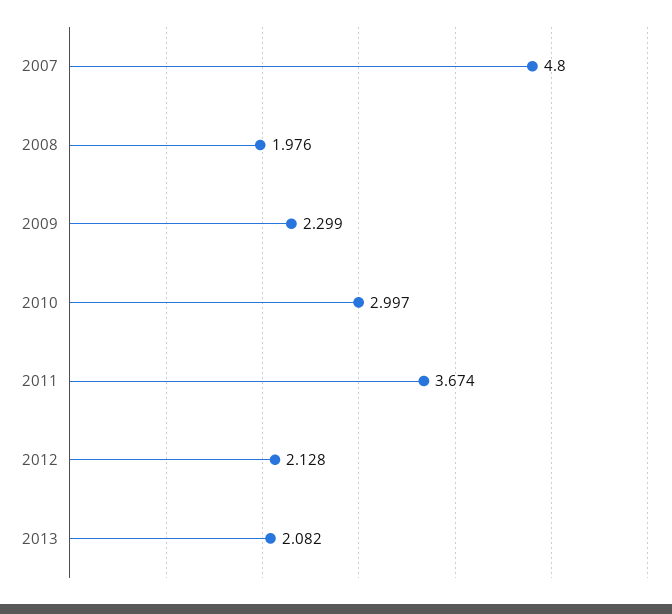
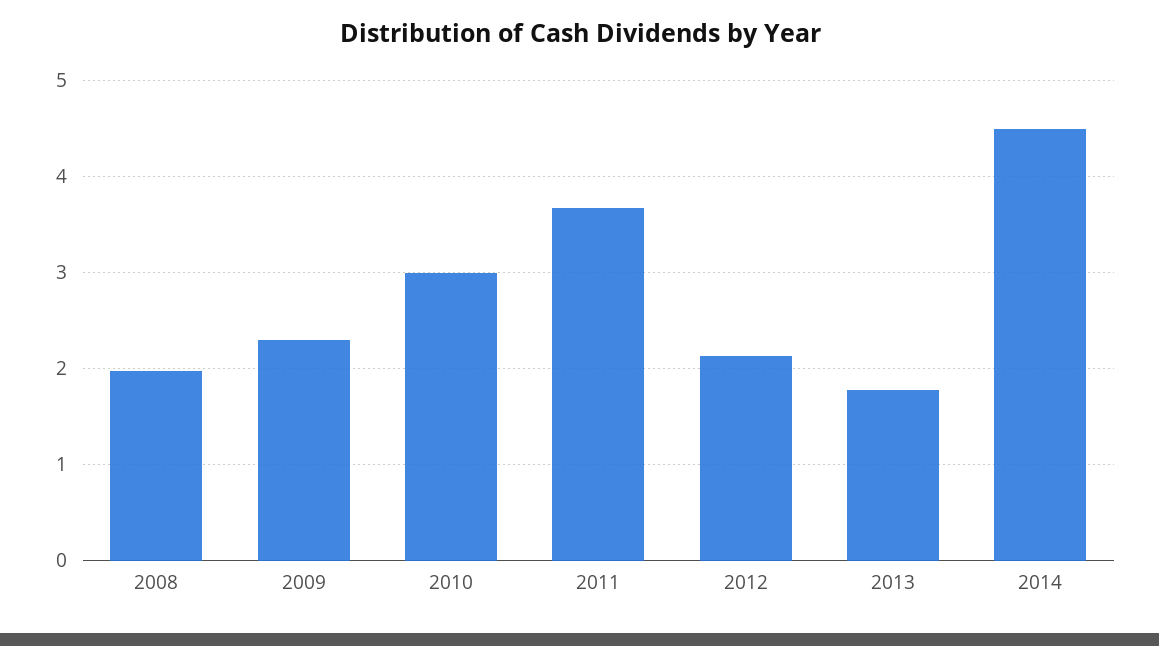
2007: 4.8 -> none
2013: 2.082 -> 1.8
2014: none -> 4.5

